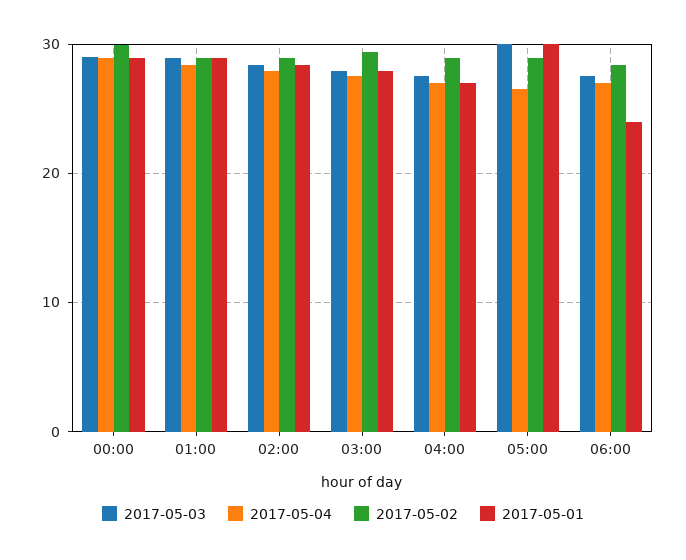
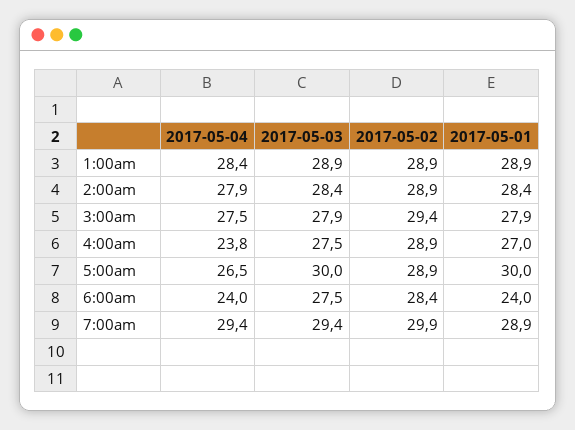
2017-05-03, 00:00: 29 -> none
2017-05-04, 00:00: 29 -> none
2017-05-02, 00:00: 30 -> none
2017-05-01, 00:00: 29 -> none
2017-05-04, 04:00: 27 -> 23.8
2017-05-04, 06:00: 27 -> 24
2017-05-04, 7:00am: none -> 29.4
2017-05-03, 7:00am: none -> 29.4
2017-05-02, 7:00am: none -> 29.9
2017-05-01, 7:00am: none -> 28.9

